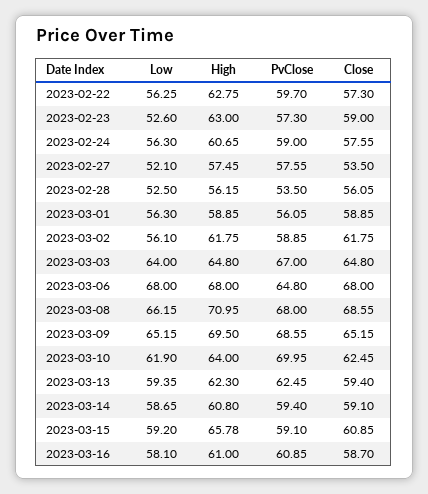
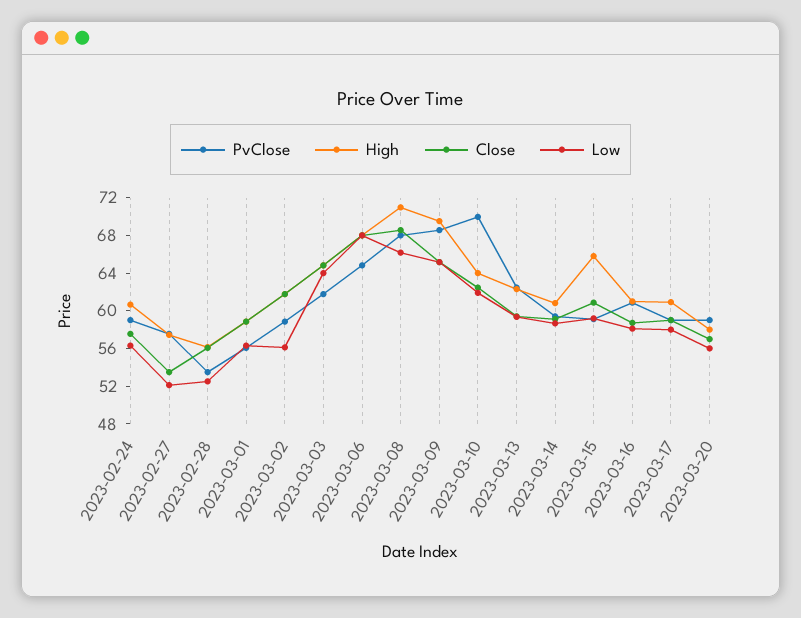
Low, 2023-02-22: 56.25 -> none
High, 2023-02-22: 62.75 -> none
PvClose, 2023-02-22: 59.7 -> none
Close, 2023-02-22: 57.3 -> none
Low, 2023-02-23: 52.6 -> none
High, 2023-02-23: 63 -> none
PvClose, 2023-02-23: 57.3 -> none
Close, 2023-02-23: 59 -> none
PvClose, 2023-03-03: 67 -> 62
PvClose, 2023-03-17: none -> 59
High, 2023-03-17: none -> 61
Close, 2023-03-17: none -> 59
Low, 2023-03-17: none -> 58
PvClose, 2023-03-20: none -> 59
High, 2023-03-20: none -> 58
Close, 2023-03-20: none -> 57
Low, 2023-03-20: none -> 56

